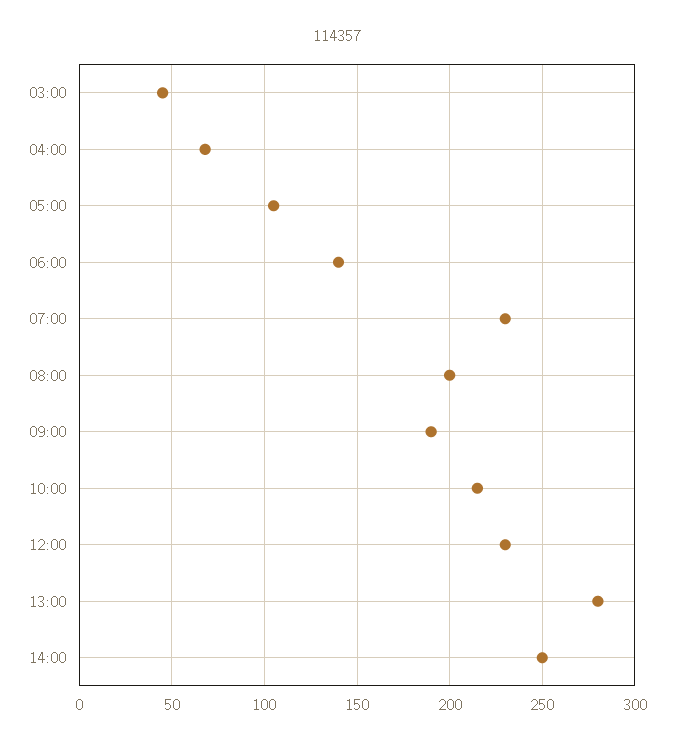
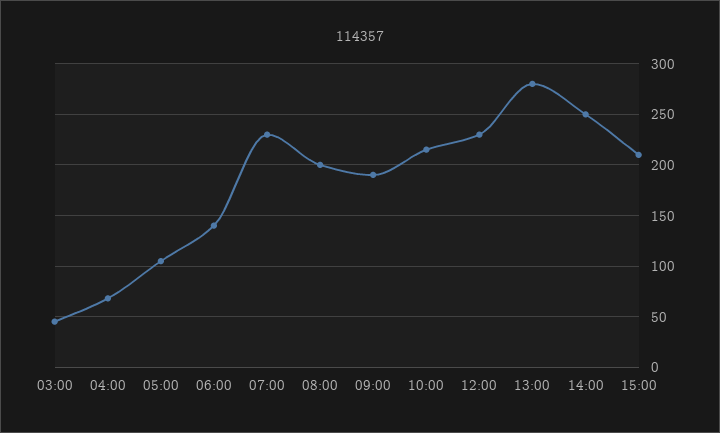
15:00: none -> 210

